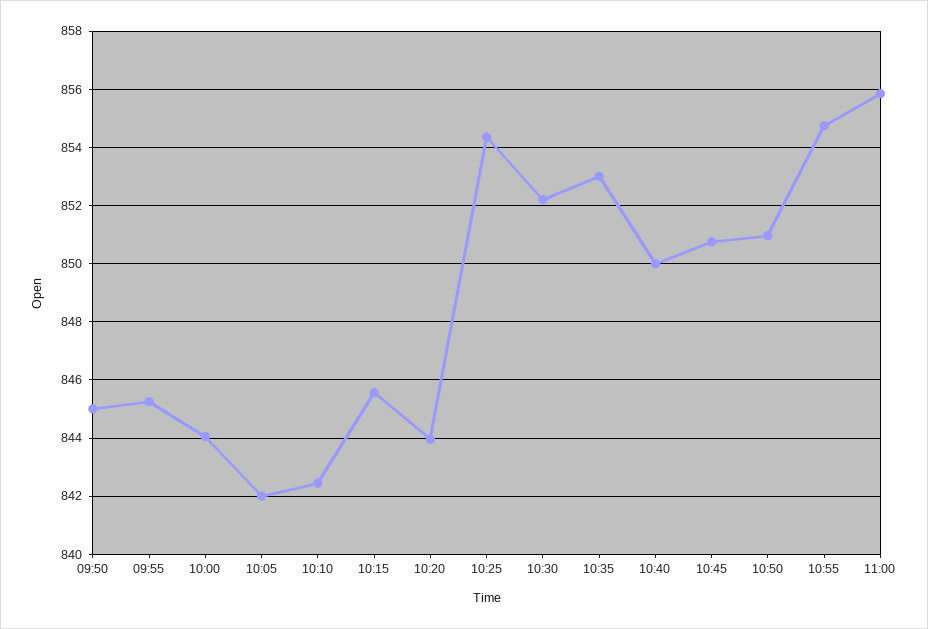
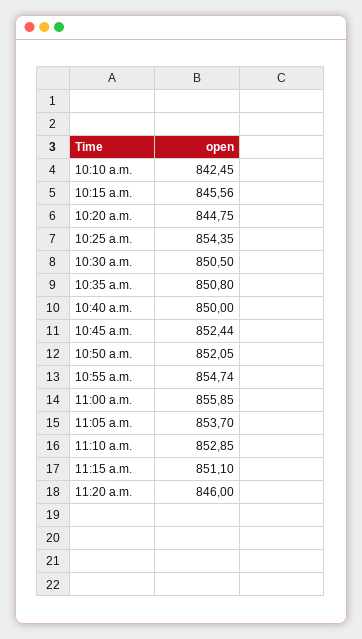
09:50: 845 -> none
09:55: 845.25 -> none
10:00: 844 -> none
10:05: 842 -> none
10:20: 844 -> 844.75
10:30: 852.25 -> 850.5
10:35: 853 -> 850.8
10:45: 850.75 -> 852.44
10:50: 851 -> 852.05
11:05 a.m.: none -> 853.7
11:10 a.m.: none -> 852.85
11:15 a.m.: none -> 851.1
11:20 a.m.: none -> 846

